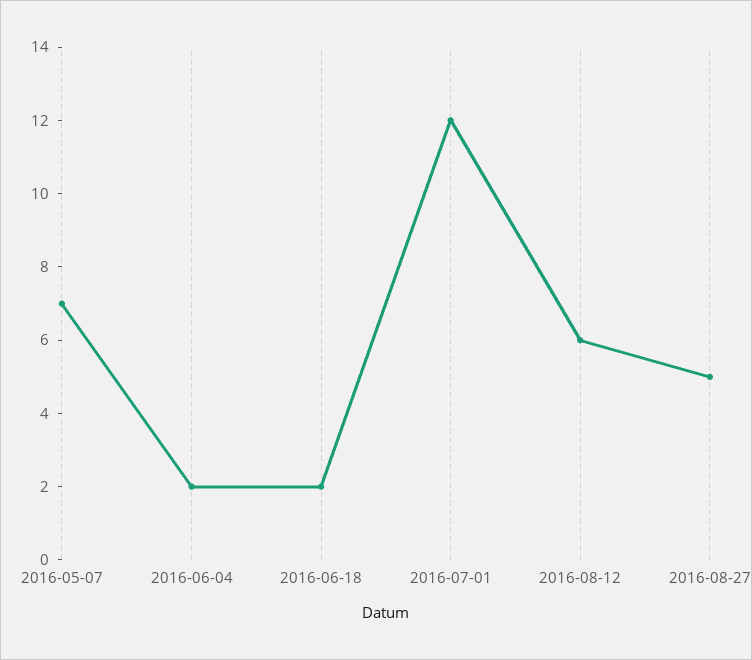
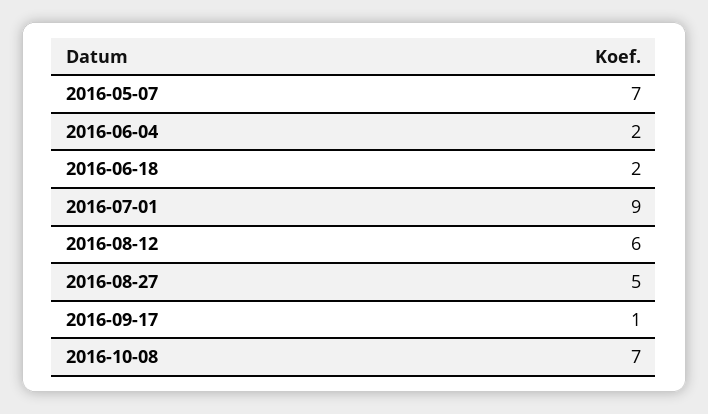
2016-07-01: 12 -> 9
2016-09-17: none -> 1
2016-10-08: none -> 7

